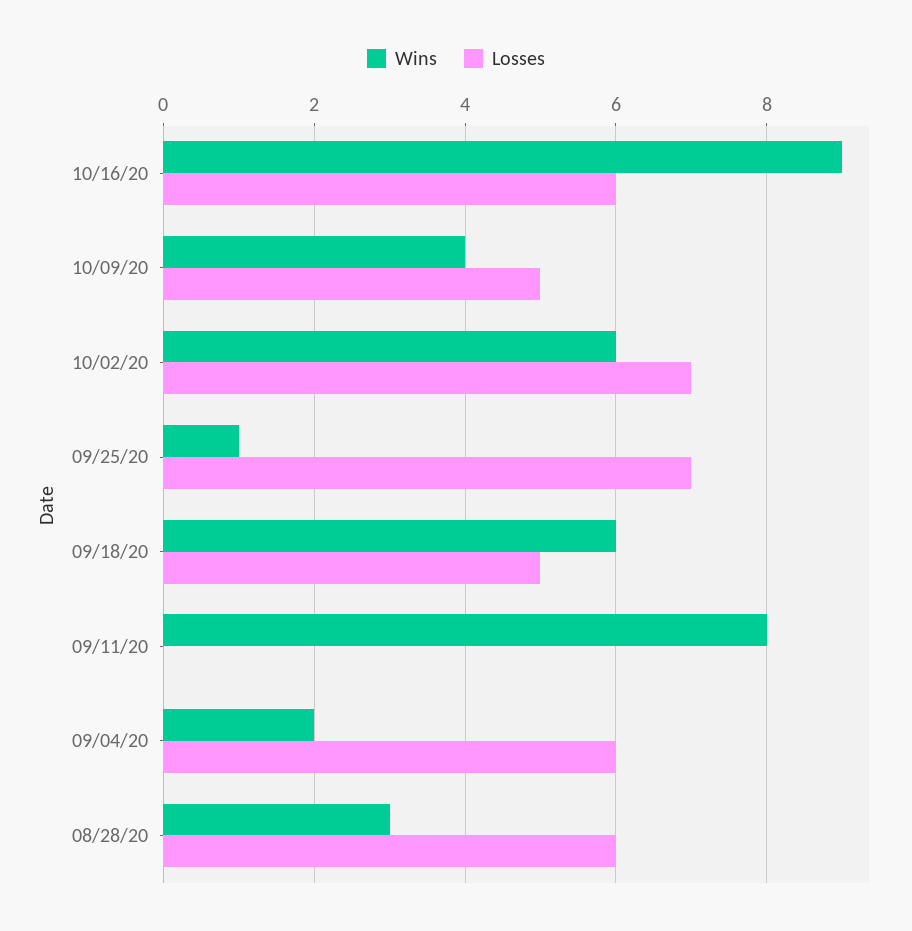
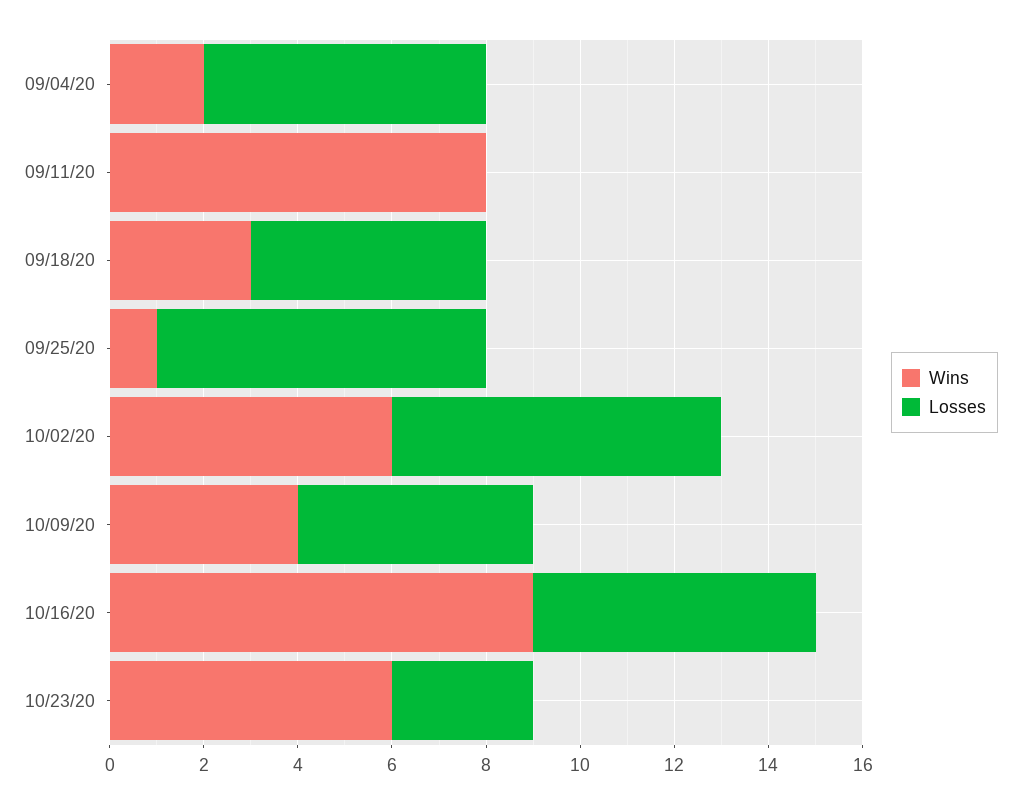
Wins, 09/18/20: 6 -> 3
Wins, 08/28/20: 3 -> none
Losses, 08/28/20: 6 -> none
Wins, 10/23/20: none -> 6
Losses, 10/23/20: none -> 3

